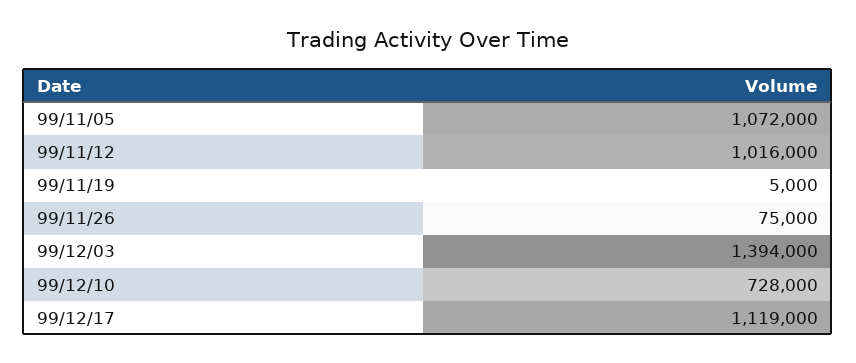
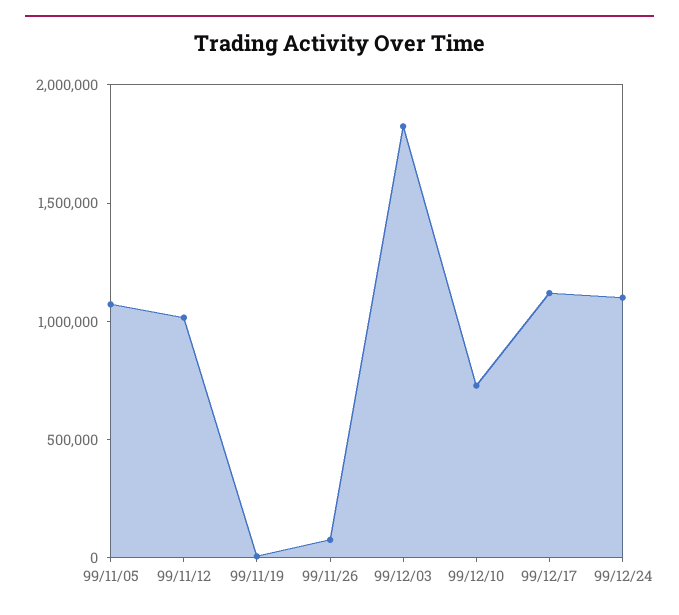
99/12/03: 1394000 -> 1800000
99/12/24: none -> 1100000

